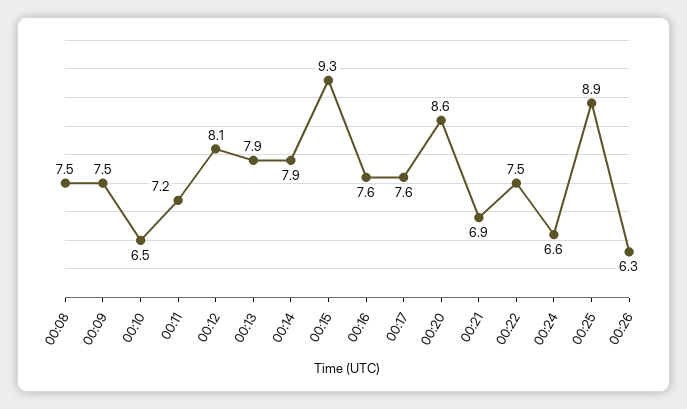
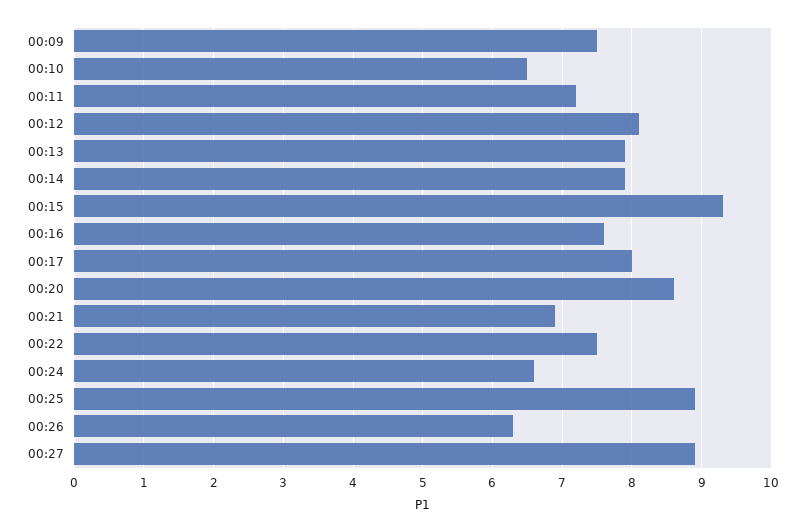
00:08: 7.5 -> none
00:17: 7.6 -> 8
00:27: none -> 8.9

